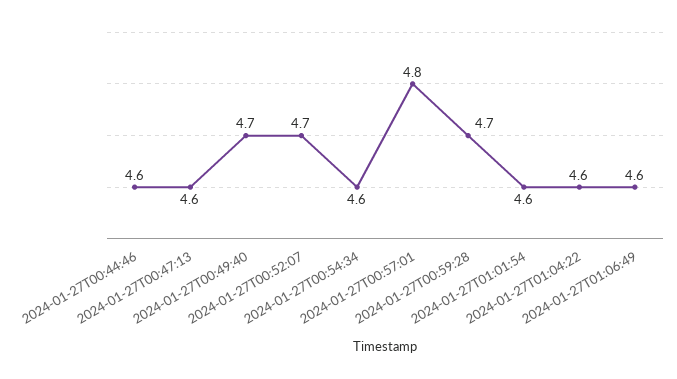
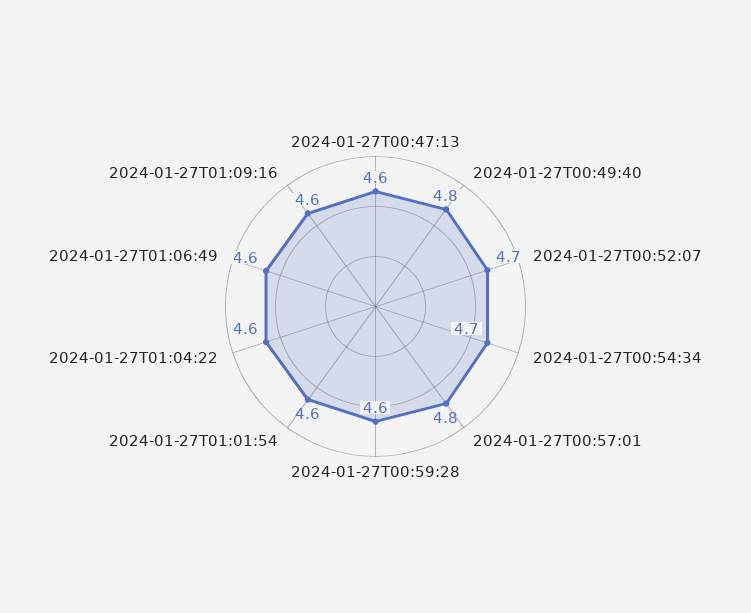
2024-01-27T00:44:46: 4.6 -> none
2024-01-27T00:49:40: 4.7 -> 4.8
2024-01-27T00:54:34: 4.6 -> 4.7
2024-01-27T00:59:28: 4.7 -> 4.6
2024-01-27T01:09:16: none -> 4.6

